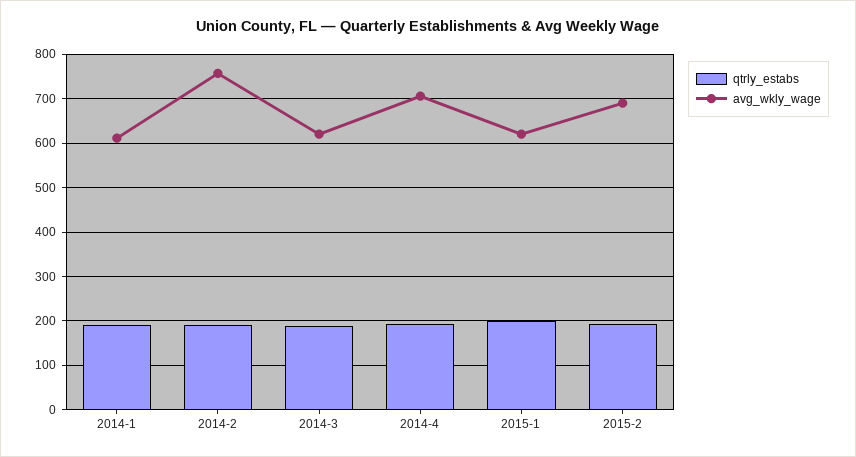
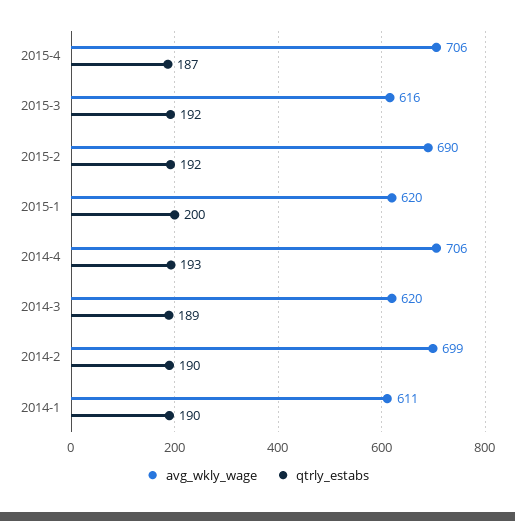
avg_wkly_wage, 2014-2: 760 -> 699
avg_wkly_wage, 2015-4: none -> 706
qtrly_estabs, 2015-4: none -> 187
avg_wkly_wage, 2015-3: none -> 616
qtrly_estabs, 2015-3: none -> 192

